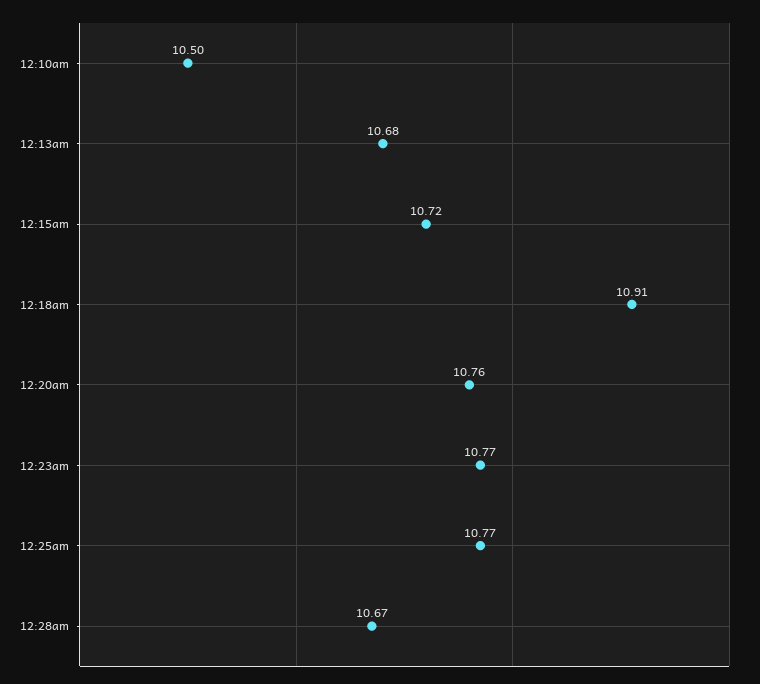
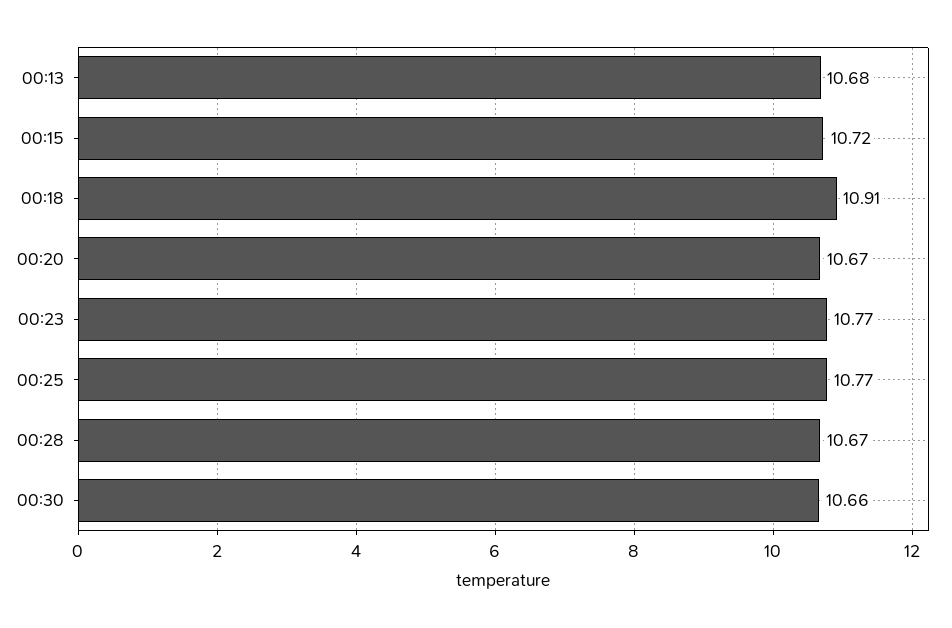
12:10am: 10.5 -> none
12:20am: 10.76 -> 10.67
00:30: none -> 10.66

